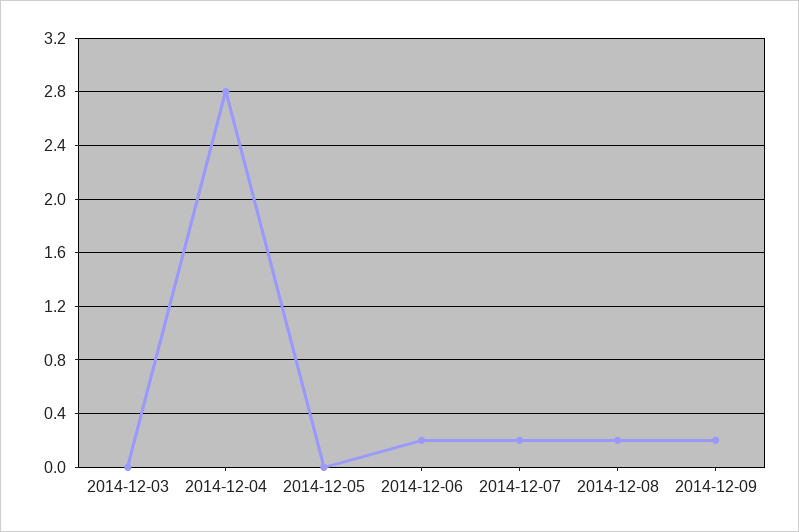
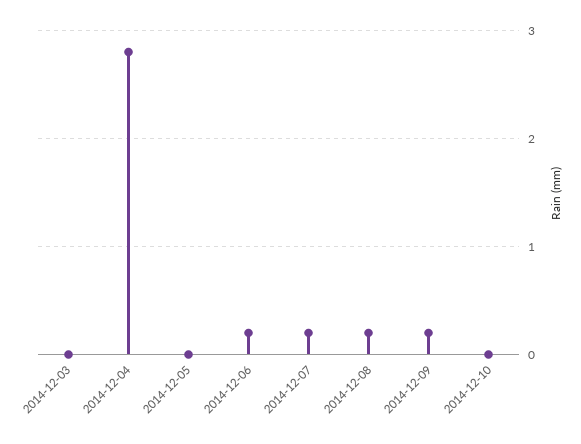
2014-12-10: none -> 0

